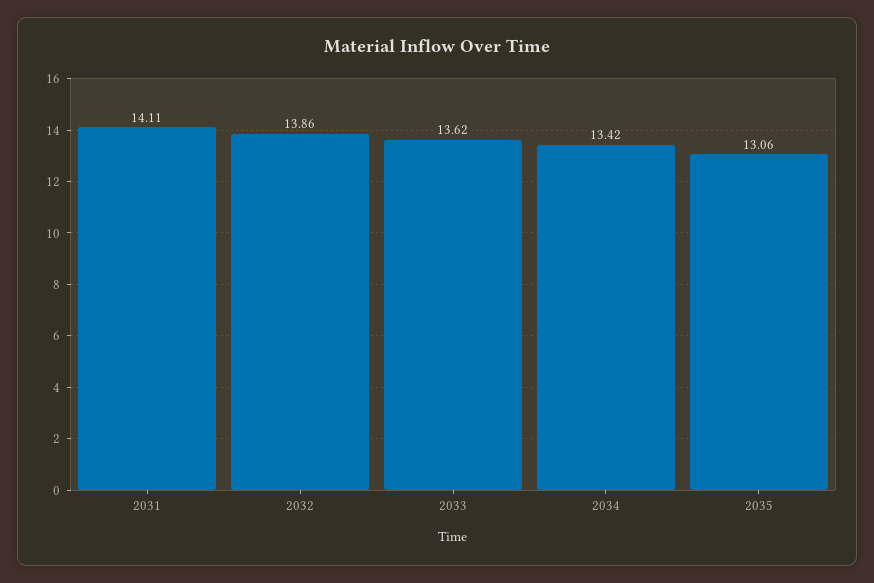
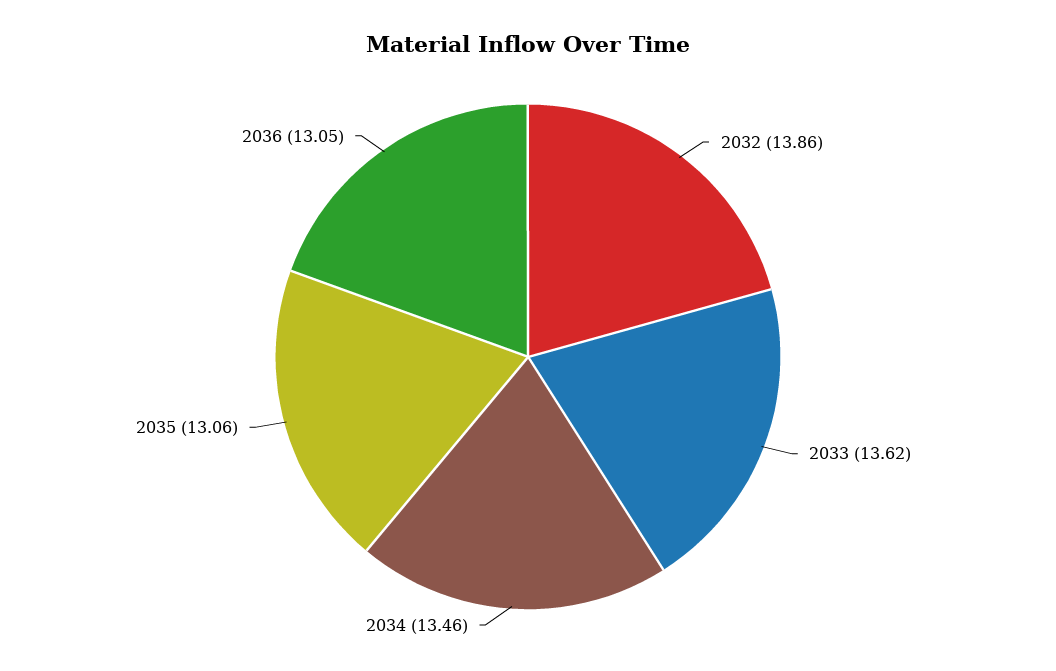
2031: 14.11 -> none
2034: 13.42 -> 13.46
2036: none -> 13.05

